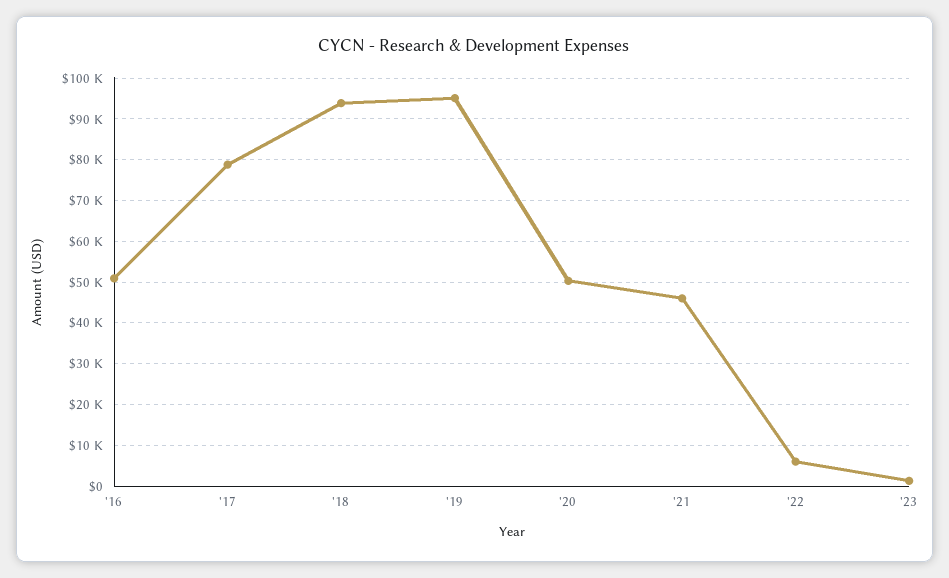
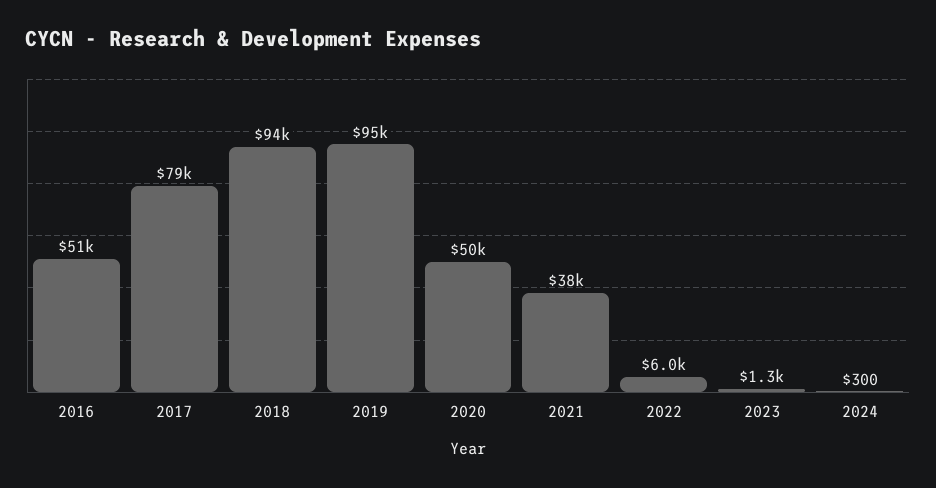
'21: 46000 -> 38000
2024: none -> 300

